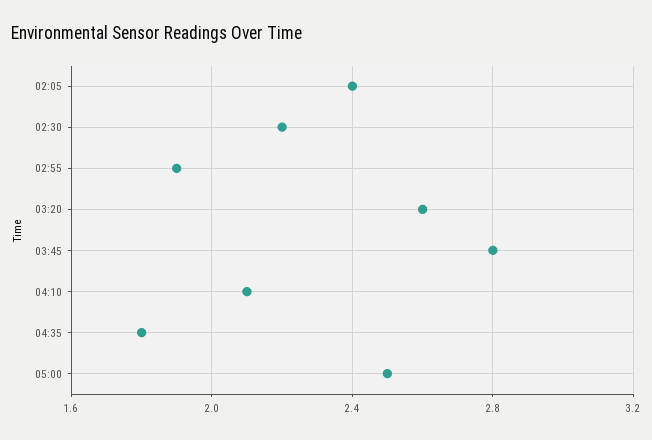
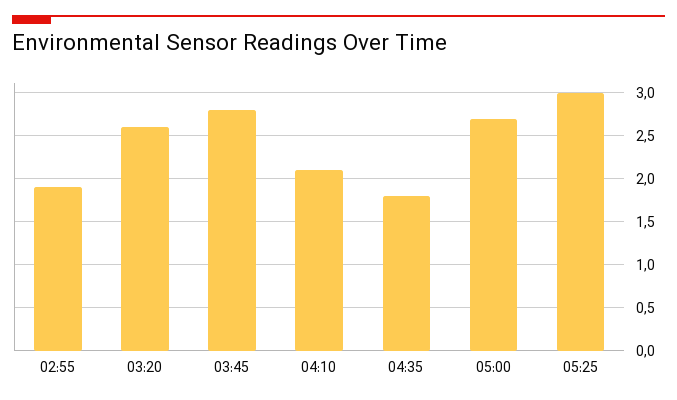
02:05: 2.4 -> none
02:30: 2.2 -> none
05:00: 2.5 -> 2.7
05:25: none -> 3

